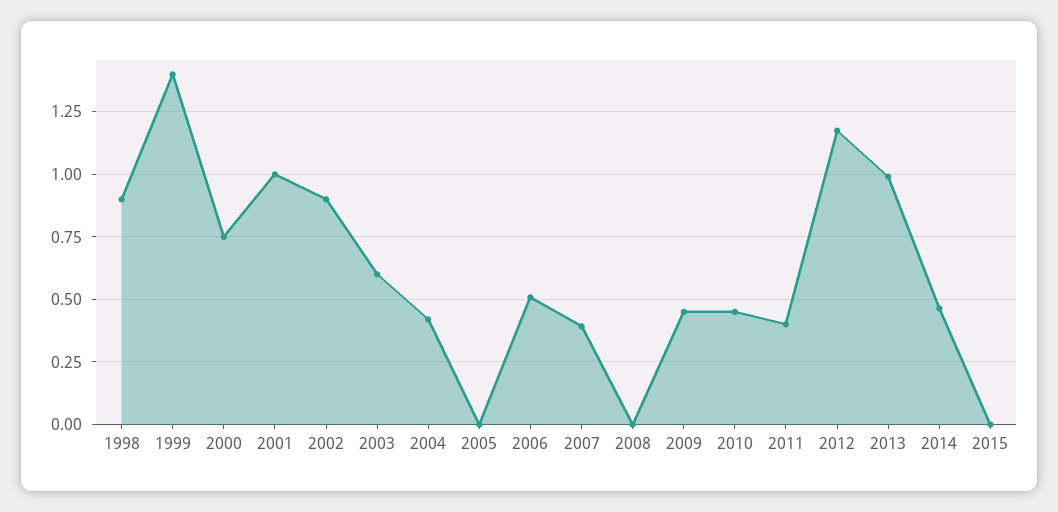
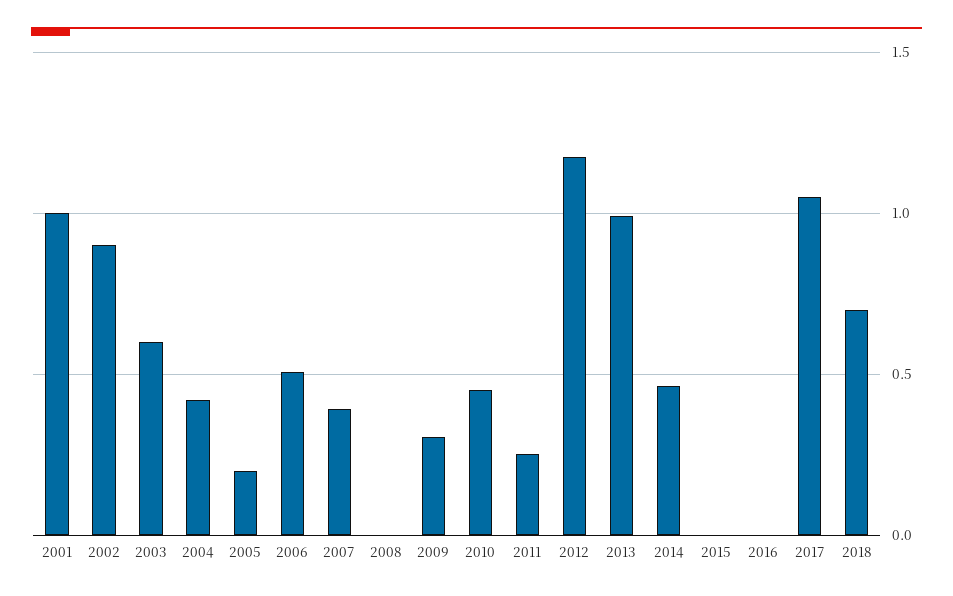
1998: 0.9 -> none
1999: 1.4 -> none
2000: 0.75 -> none
2005: 0 -> 0.2
2009: 0.45 -> 0.3
2011: 0.4 -> 0.25
2016: none -> 0
2017: none -> 1.05
2018: none -> 0.7

